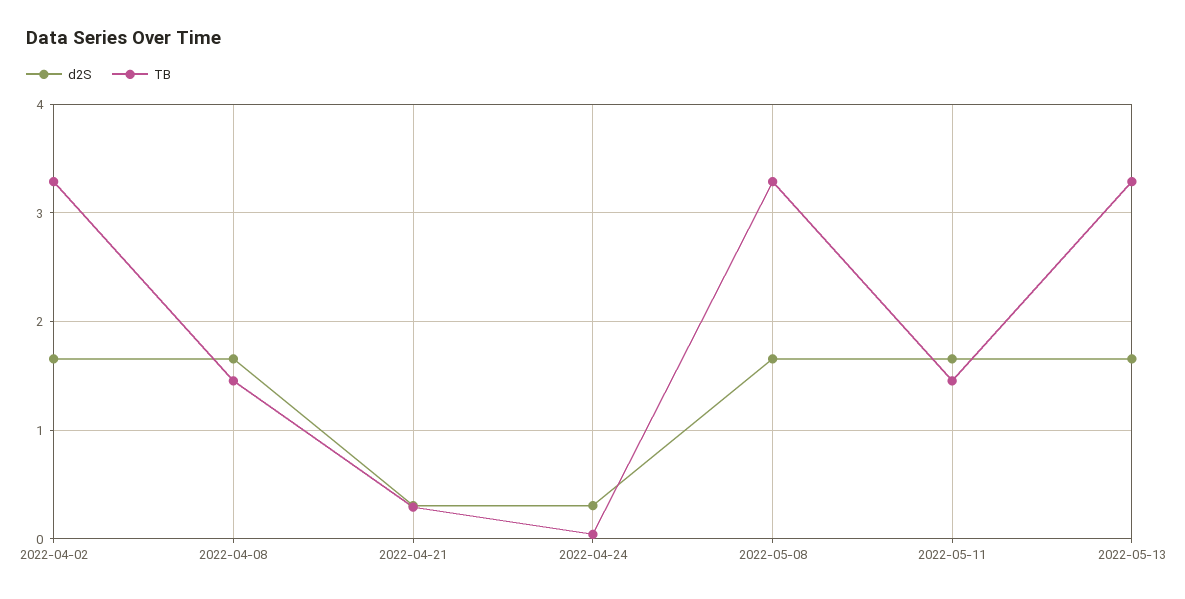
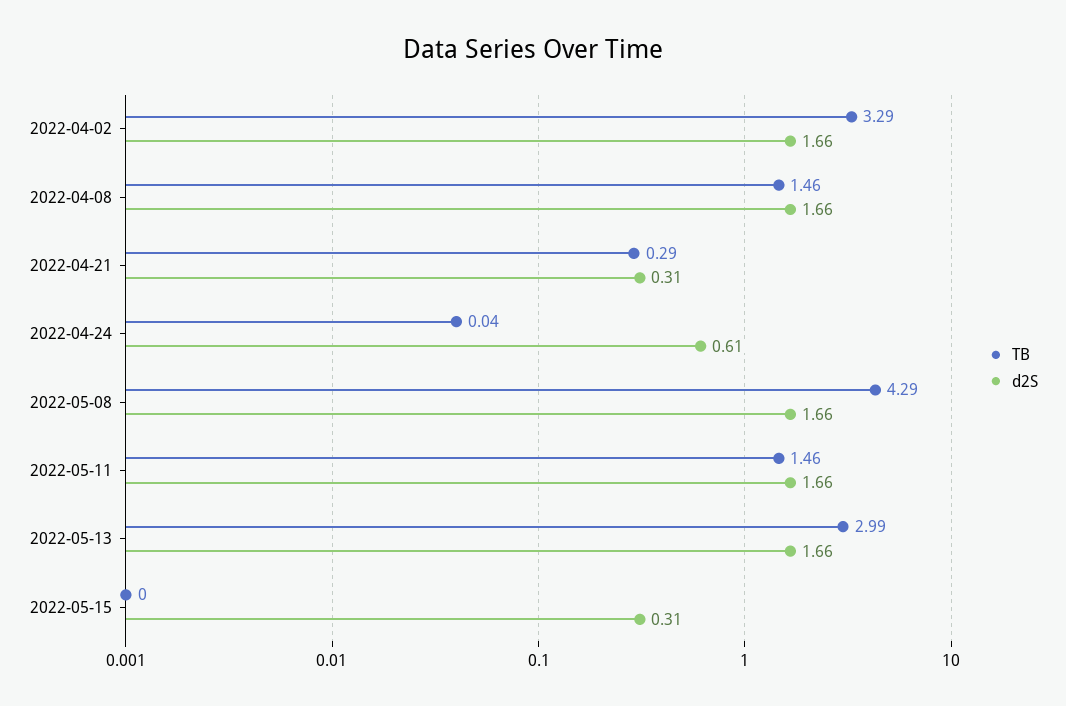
d2S, 2022-04-24: 0.3 -> 0.61
TB, 2022-05-08: 3.3 -> 4.29
TB, 2022-05-13: 3.3 -> 2.99
TB, 2022-05-15: none -> 0
d2S, 2022-05-15: none -> 0.31

